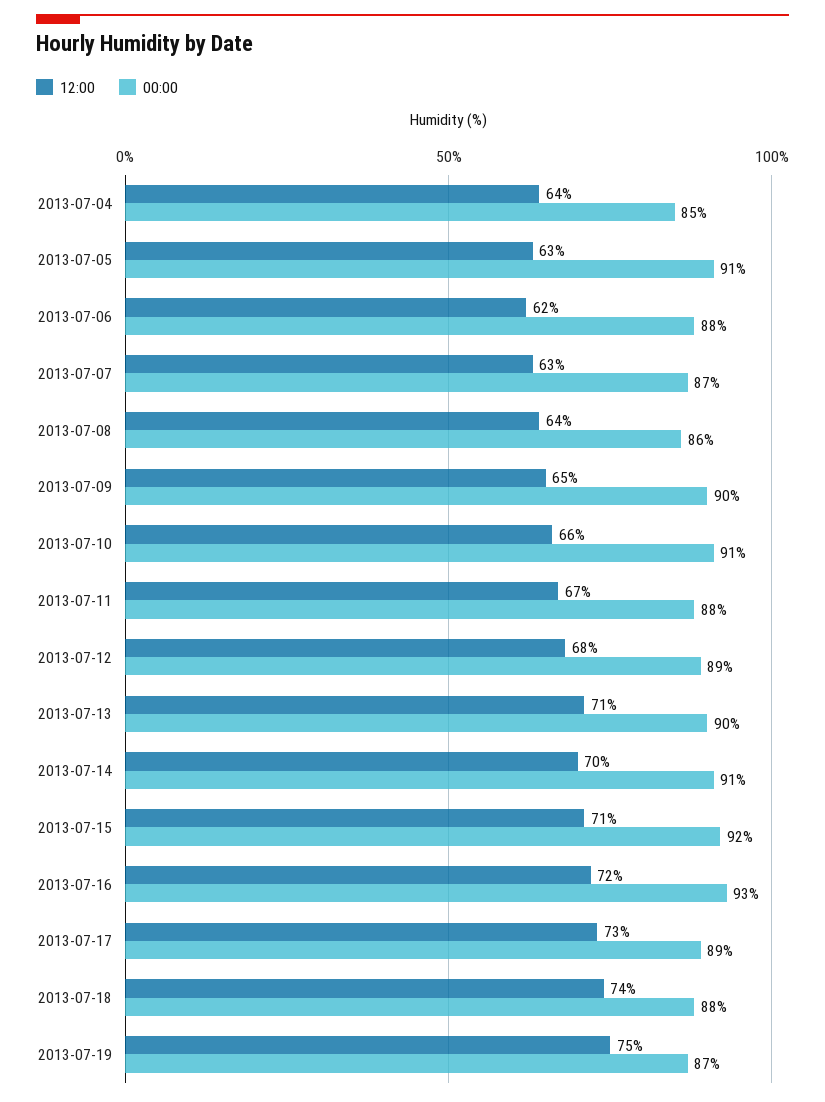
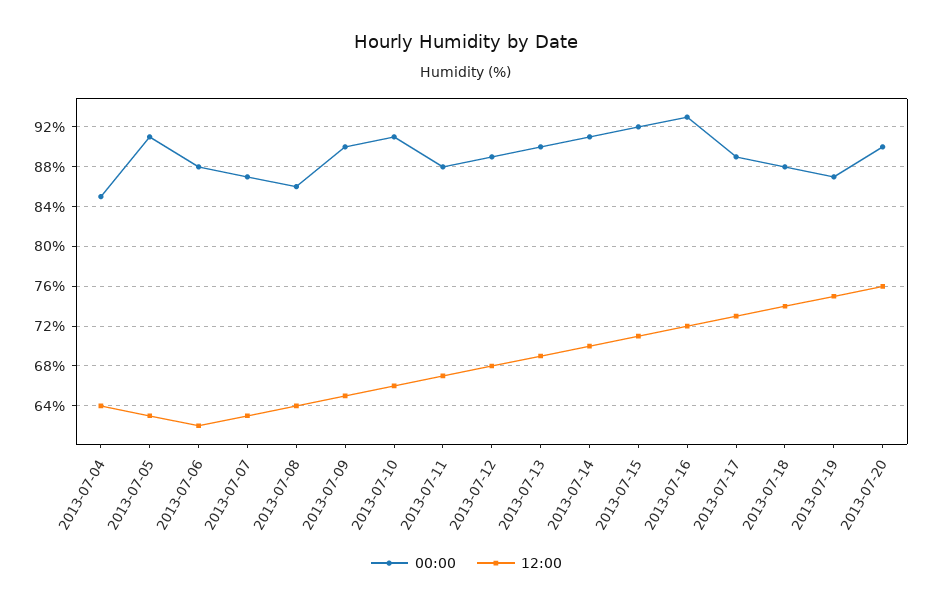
12:00, 2013-07-13: 71 -> 69
00:00, 2013-07-20: none -> 90
12:00, 2013-07-20: none -> 76

